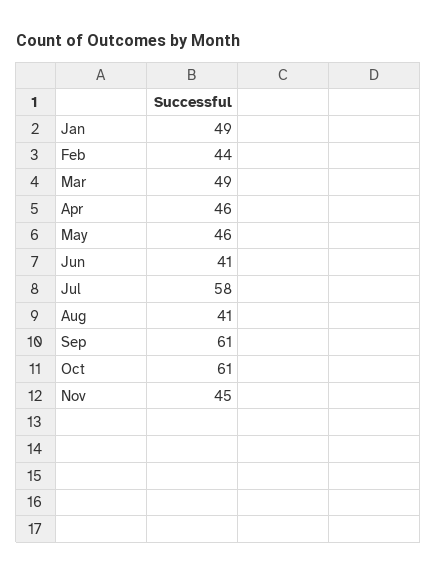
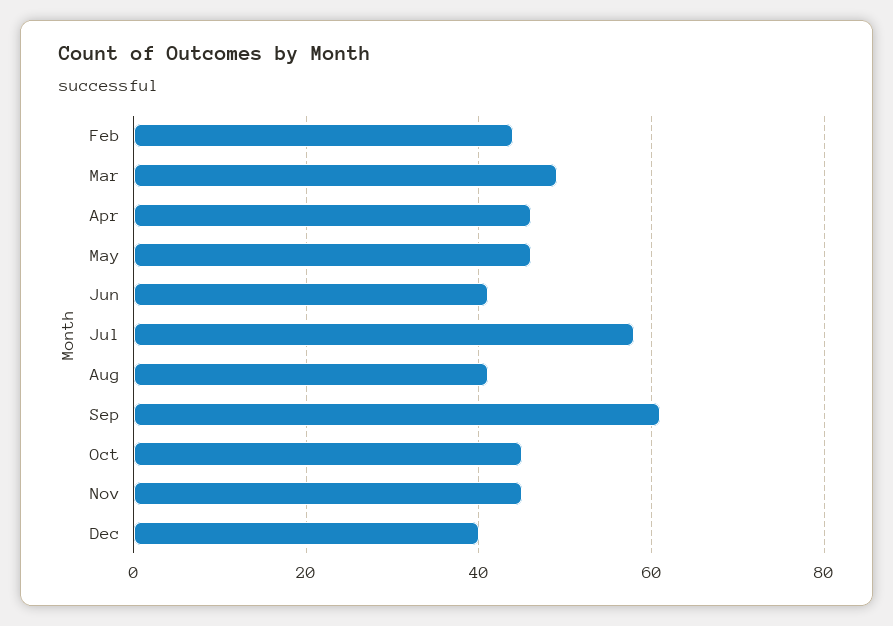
Jan: 49 -> none
Oct: 61 -> 45
Dec: none -> 40

